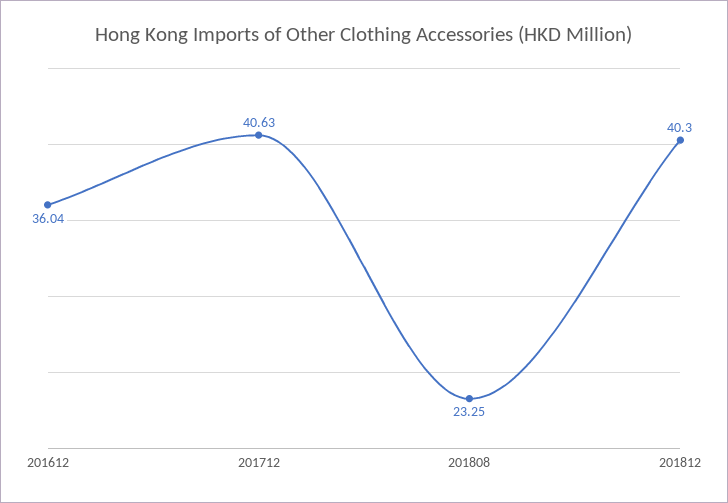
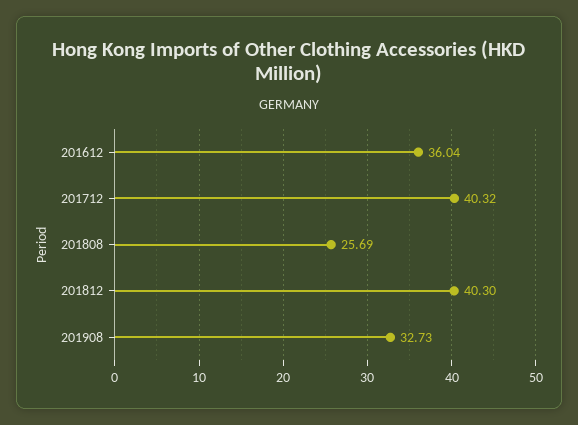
201712: 40.63 -> 40.32
201808: 23.25 -> 25.69
201908: none -> 32.73

